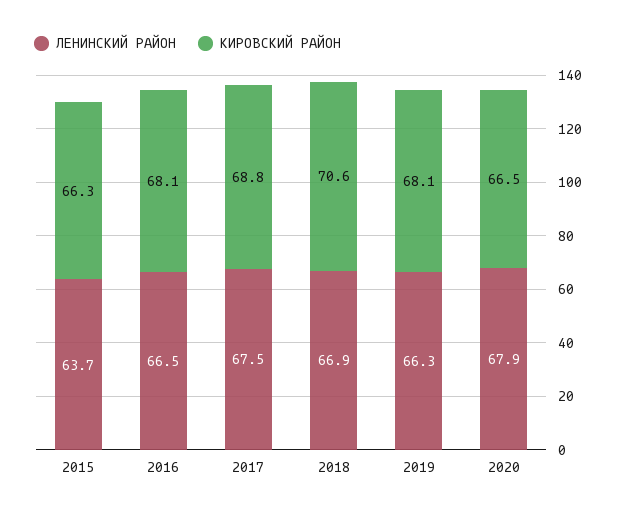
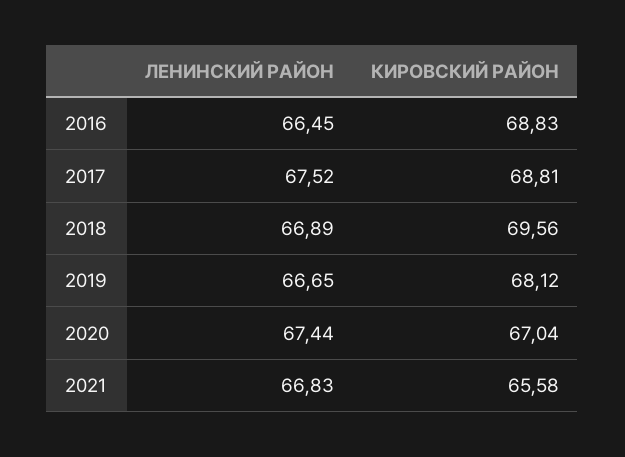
ЛЕНИНСКИЙ РАЙОН, 2015: 63.7 -> none
КИРОВСКИЙ РАЙОН, 2015: 66.3 -> none
КИРОВСКИЙ РАЙОН, 2016: 68.1 -> 68.83
КИРОВСКИЙ РАЙОН, 2018: 70.6 -> 69.56
ЛЕНИНСКИЙ РАЙОН, 2019: 66.3 -> 66.65
ЛЕНИНСКИЙ РАЙОН, 2020: 67.9 -> 67.44
КИРОВСКИЙ РАЙОН, 2020: 66.5 -> 67.04
ЛЕНИНСКИЙ РАЙОН, 2021: none -> 66.83
КИРОВСКИЙ РАЙОН, 2021: none -> 65.58

